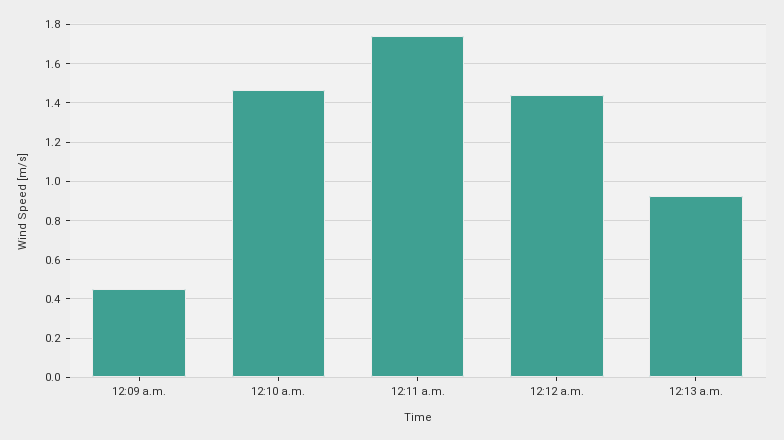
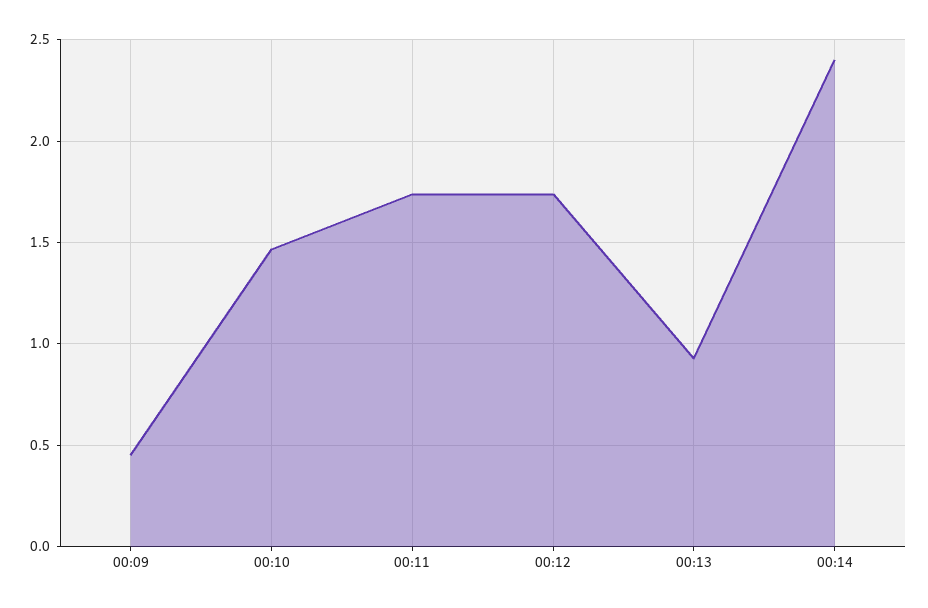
12:12 a.m.: 1.45 -> 1.75
00:14: none -> 2.4

